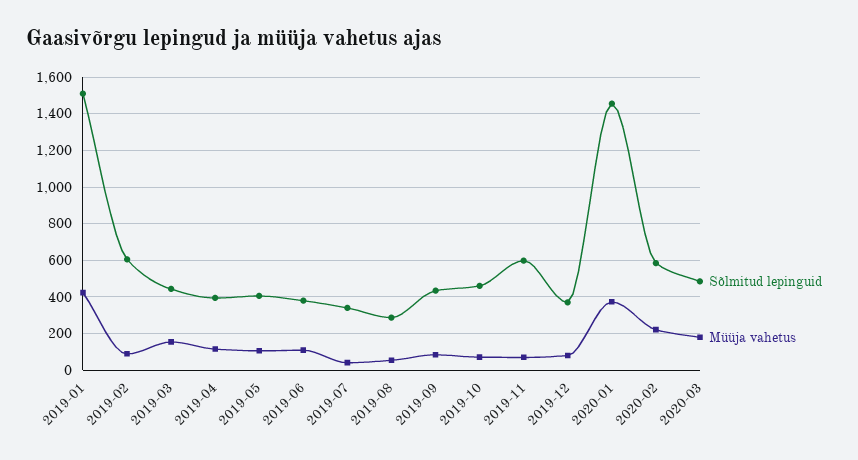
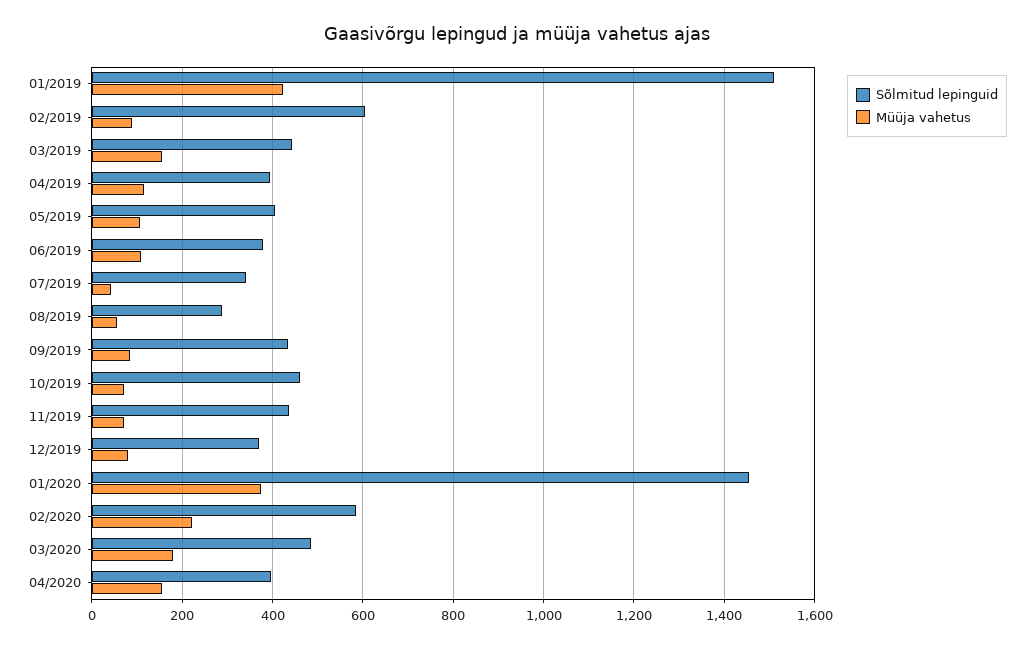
Sõlmitud lepinguid, 2019-11: 600 -> 440
Sõlmitud lepinguid, 04/2020: none -> 400
Müüja vahetus, 04/2020: none -> 160

